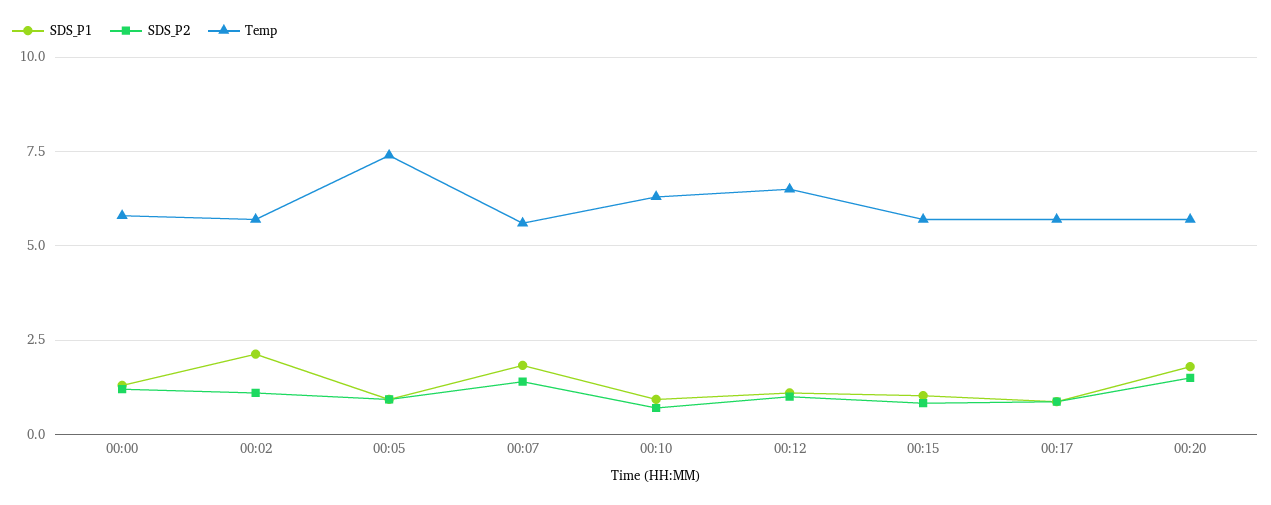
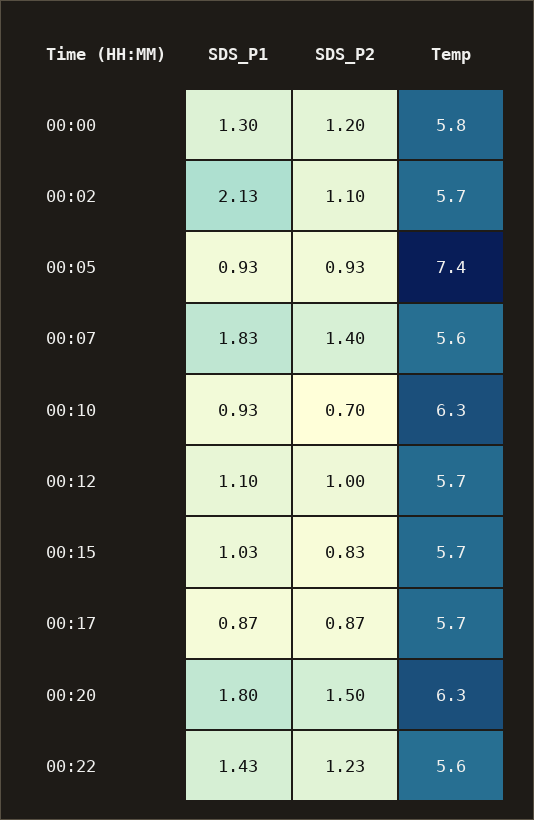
Temp, 00:12: 6.5 -> 5.7
Temp, 00:20: 5.75 -> 6.3
SDS_P1, 00:22: none -> 1.43
SDS_P2, 00:22: none -> 1.23
Temp, 00:22: none -> 5.6

